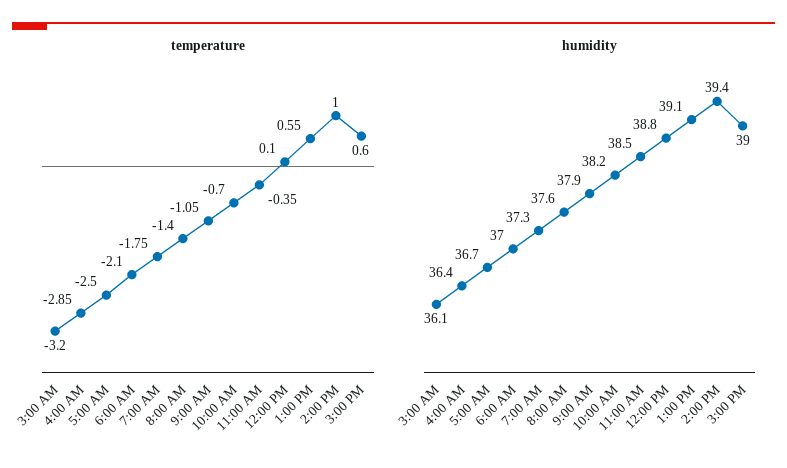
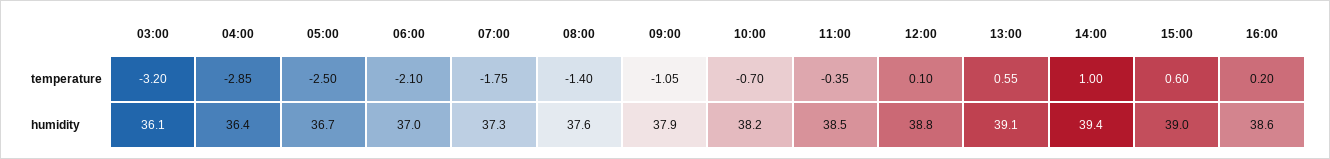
temperature, 16:00: none -> 0.2
humidity, 16:00: none -> 38.6

